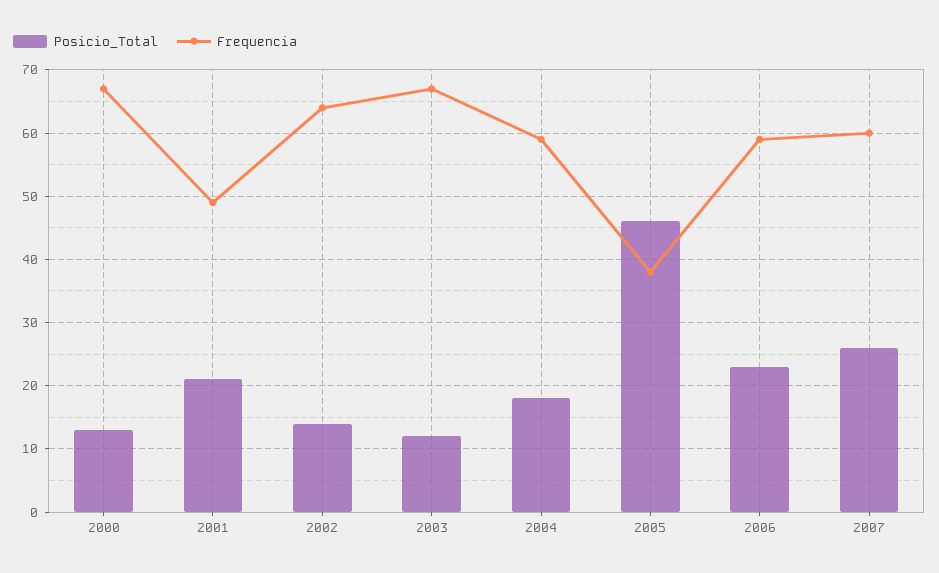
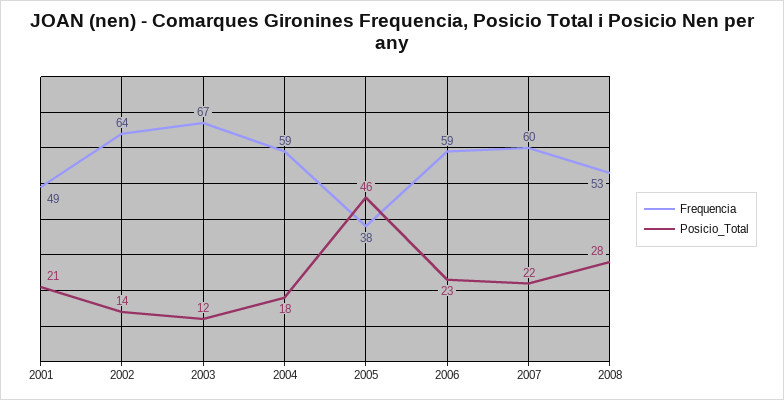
Posicio_Total, 2000: 13 -> none
Frequencia, 2000: 67 -> none
Posicio_Total, 2007: 26 -> 22
Frequencia, 2008: none -> 53
Posicio_Total, 2008: none -> 28

